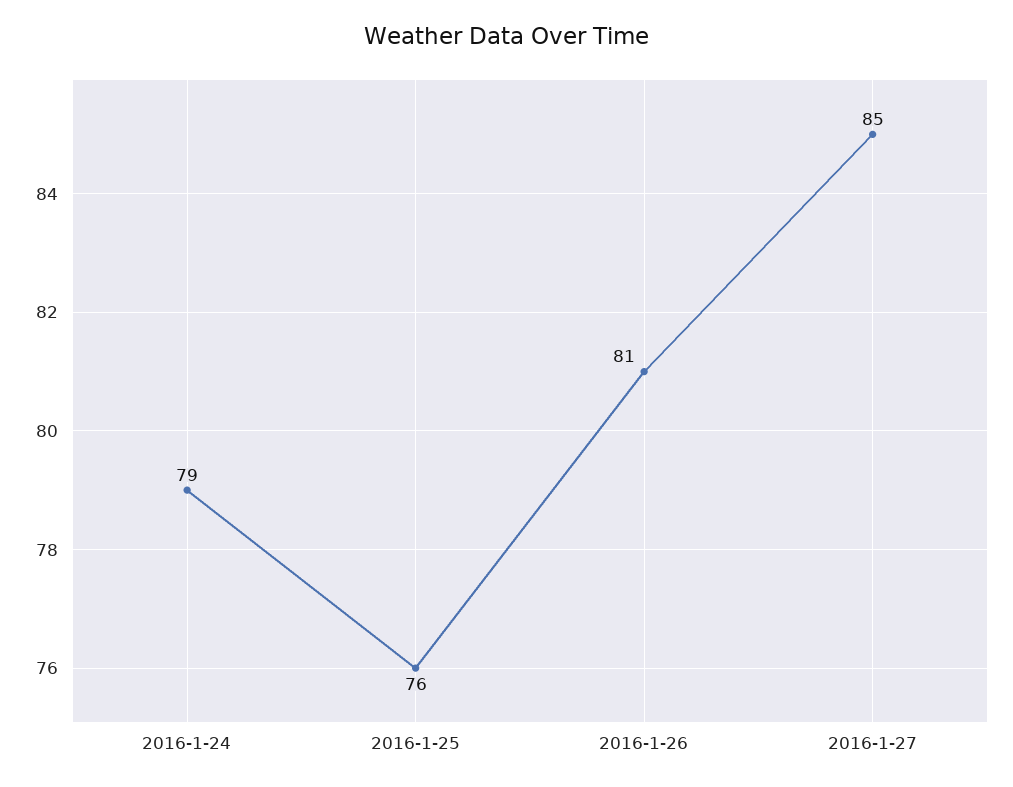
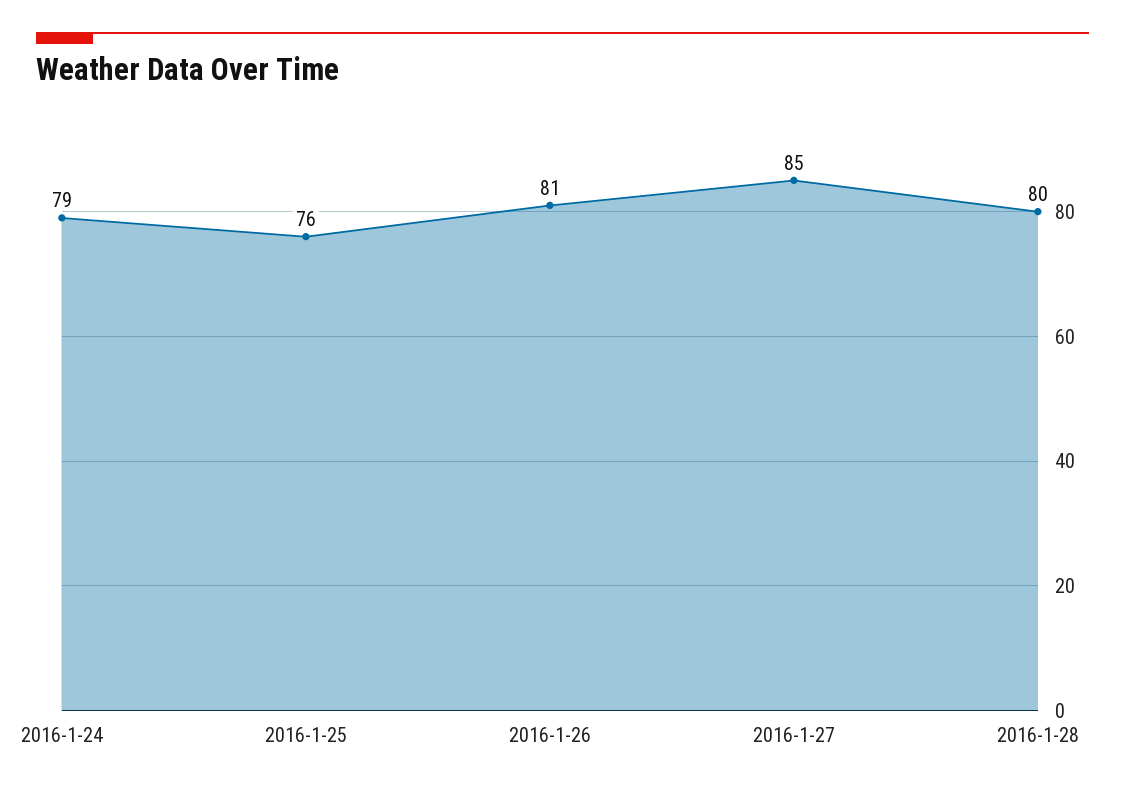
2016-1-28: none -> 80

